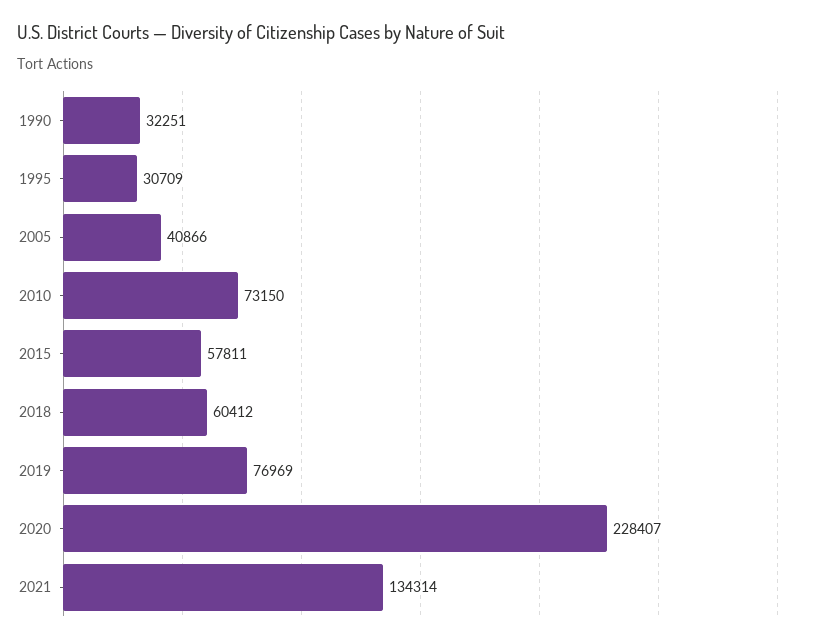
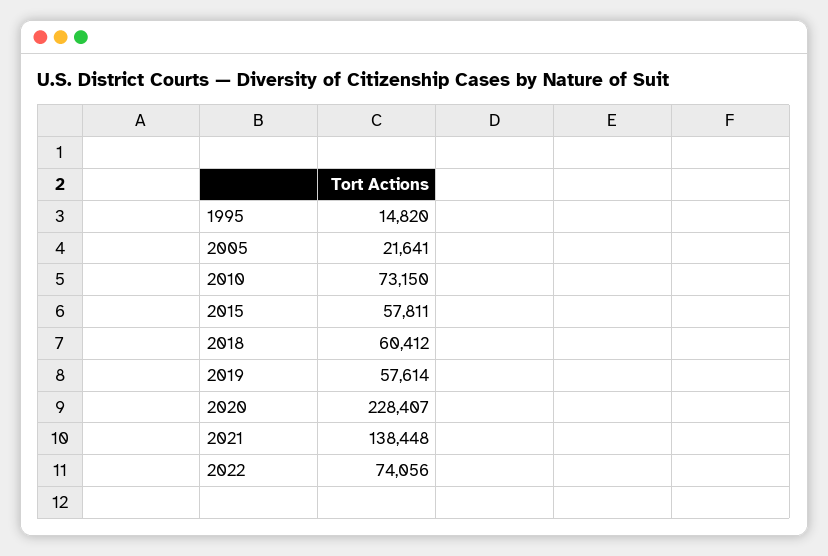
1990: 32251 -> none
1995: 30709 -> 14820
2005: 40866 -> 21641
2019: 76969 -> 57614
2021: 134314 -> 138448
2022: none -> 74056

